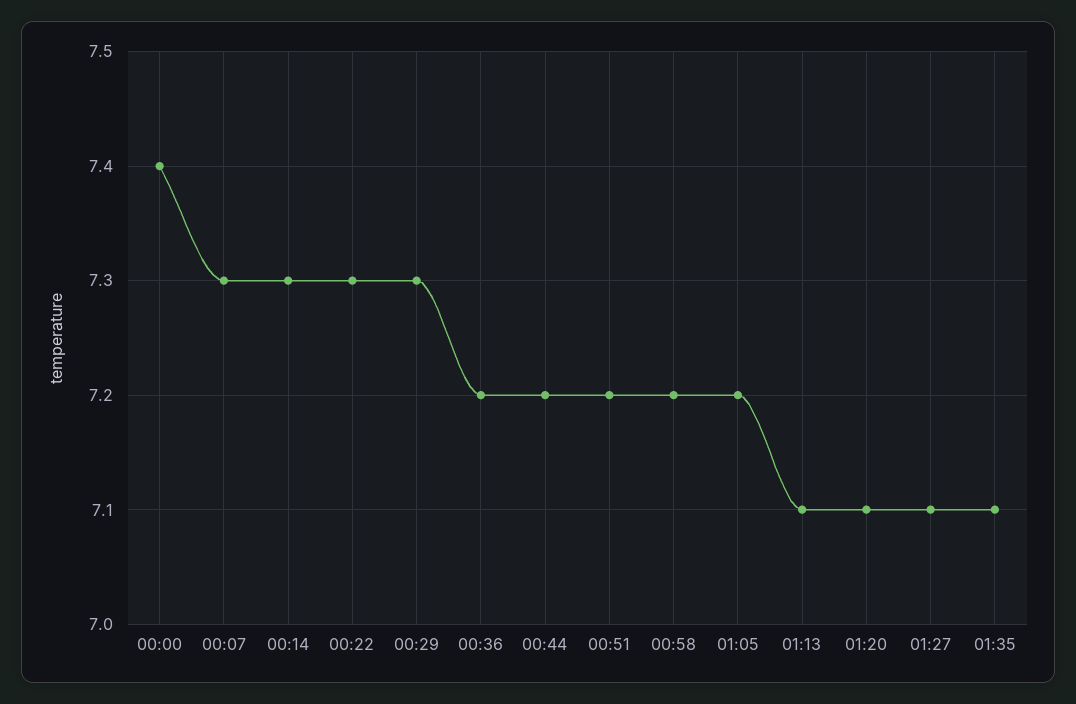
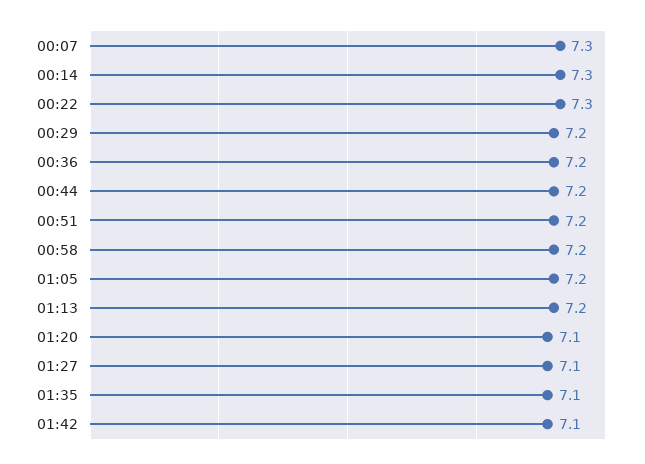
00:00: 7.4 -> none
00:29: 7.3 -> 7.2
01:13: 7.1 -> 7.2
01:42: none -> 7.1

